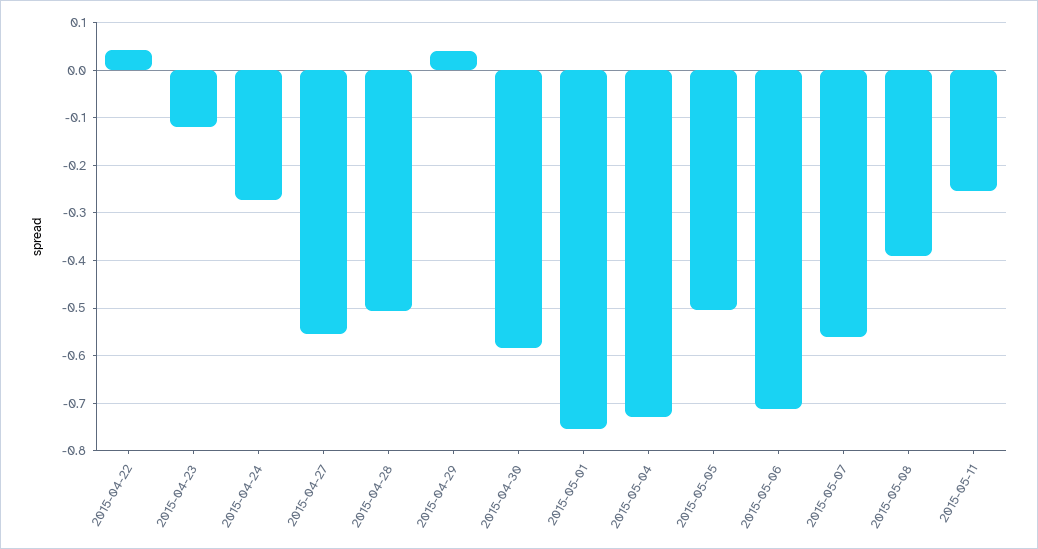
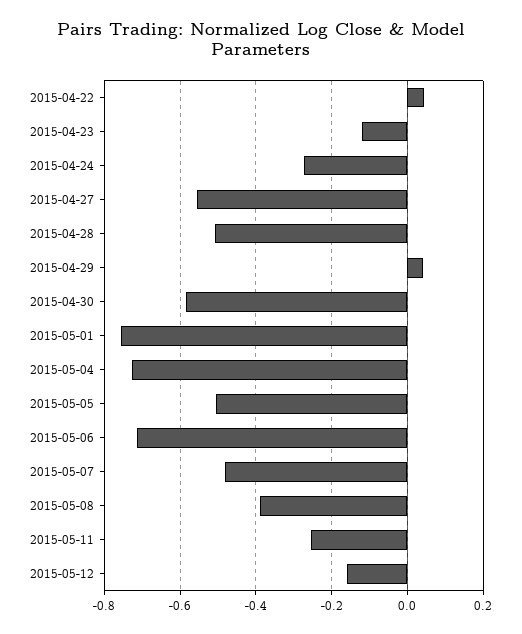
2015-05-07: -0.56 -> -0.48
2015-05-12: none -> -0.16

